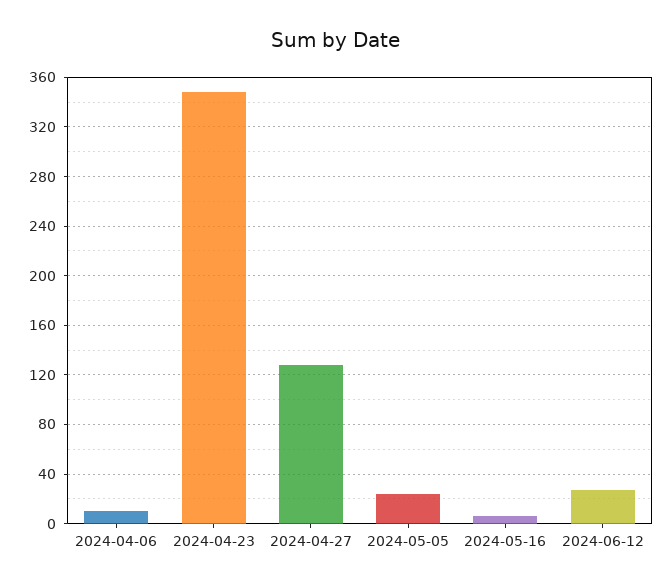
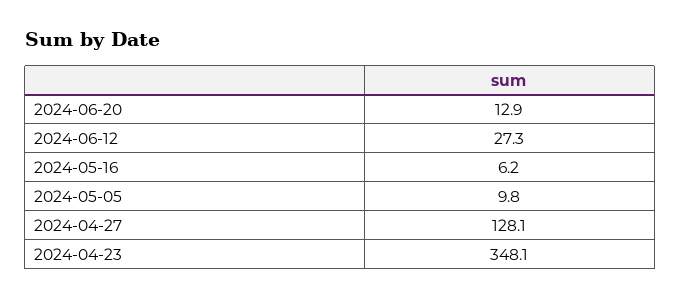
2024-04-06: 10 -> none
2024-05-05: 25 -> 9.8
2024-06-20: none -> 12.9

